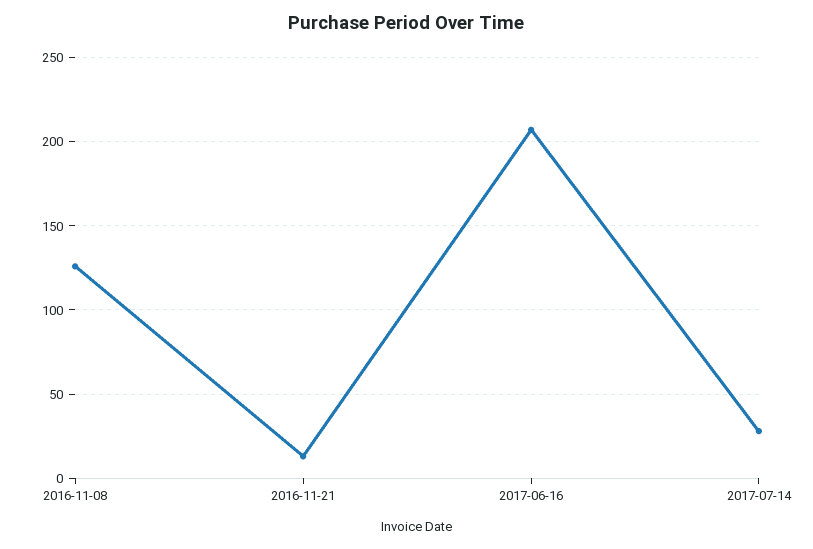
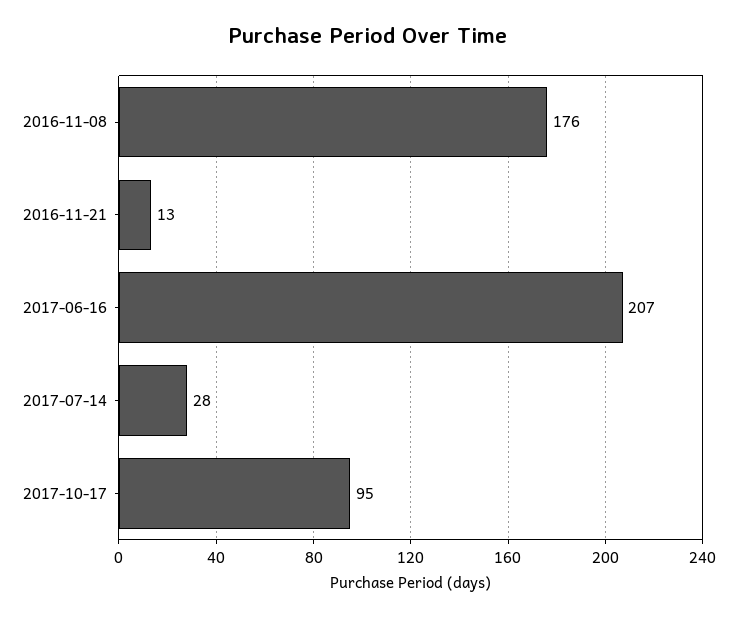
2016-11-08: 125 -> 176
2017-10-17: none -> 95

